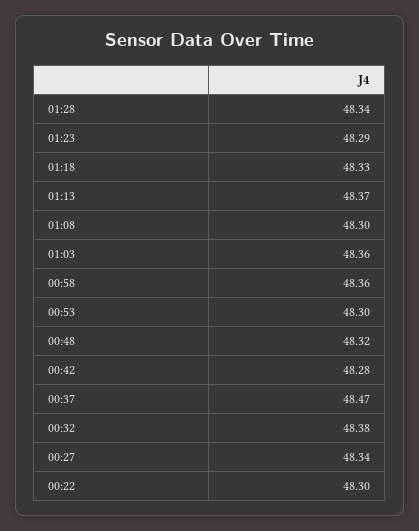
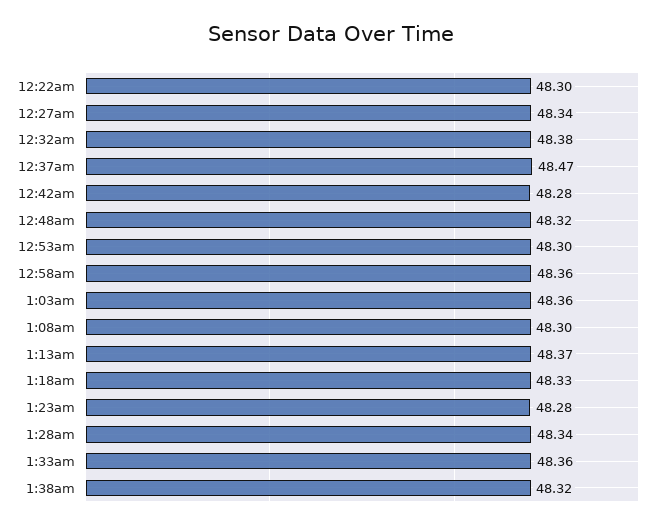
01:23: 48.29 -> 48.28
1:33am: none -> 48.36
1:38am: none -> 48.32

